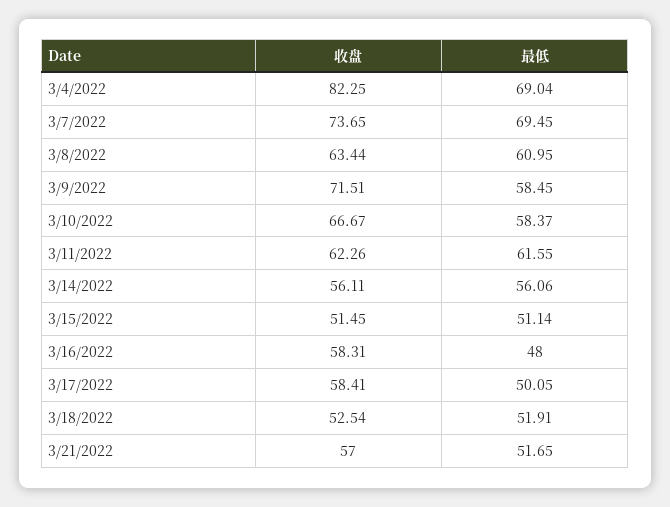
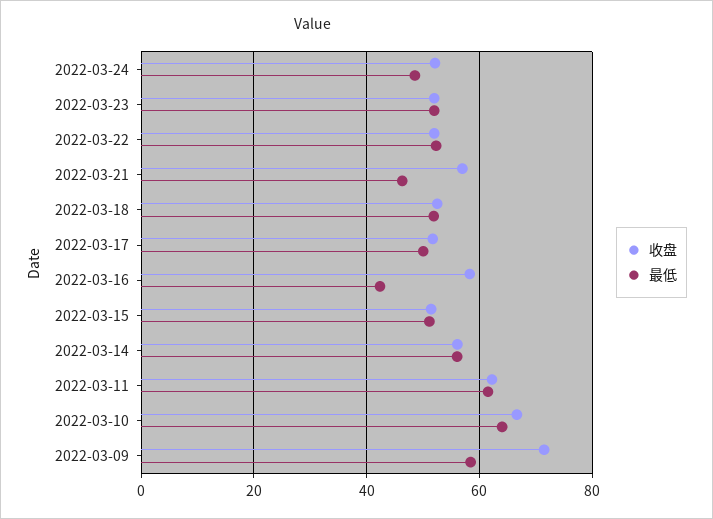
收盘, 3/4/2022: 82.25 -> none
最低, 3/4/2022: 69.04 -> none
收盘, 3/7/2022: 73.65 -> none
最低, 3/7/2022: 69.45 -> none
收盘, 3/8/2022: 63.44 -> none
最低, 3/8/2022: 60.95 -> none
最低, 3/10/2022: 58.37 -> 64
最低, 3/16/2022: 48 -> 42
收盘, 3/17/2022: 58.41 -> 52
最低, 3/21/2022: 51.65 -> 46
收盘, 2022-03-24: none -> 52
最低, 2022-03-24: none -> 48
收盘, 2022-03-23: none -> 52
最低, 2022-03-23: none -> 52
收盘, 2022-03-22: none -> 52
最低, 2022-03-22: none -> 52

